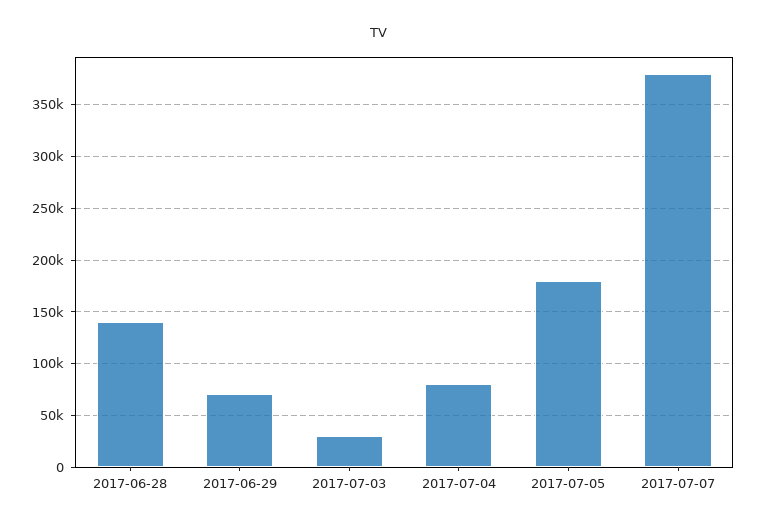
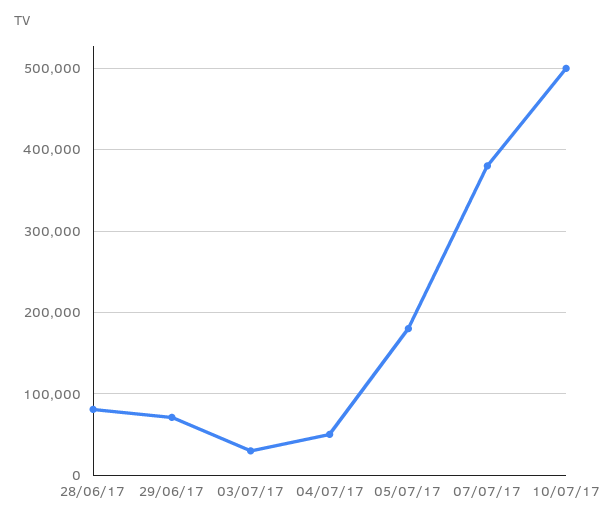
2017-06-28: 140000 -> 80000
2017-07-04: 80000 -> 50000
10/07/17: none -> 500000

